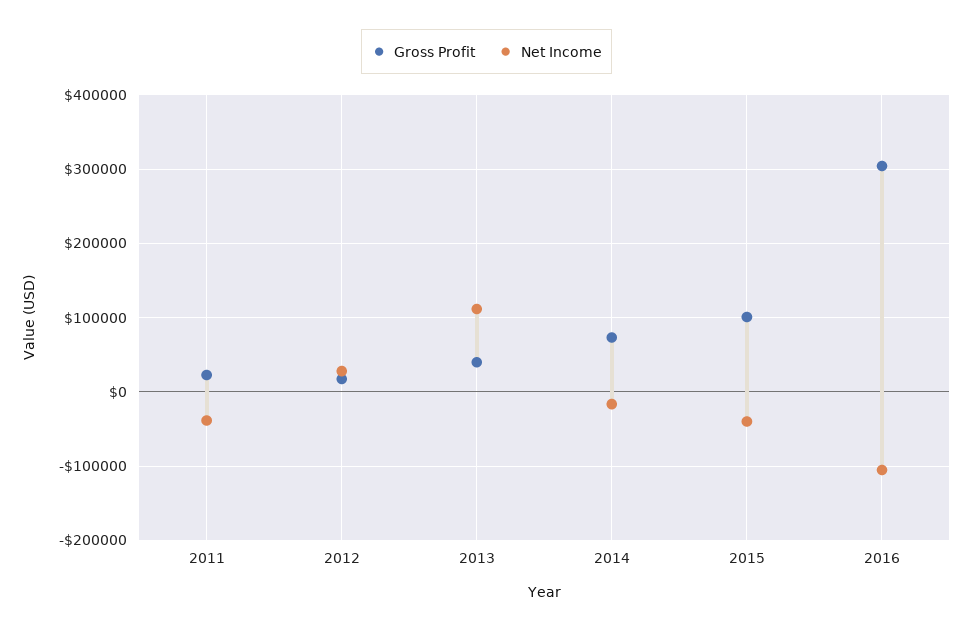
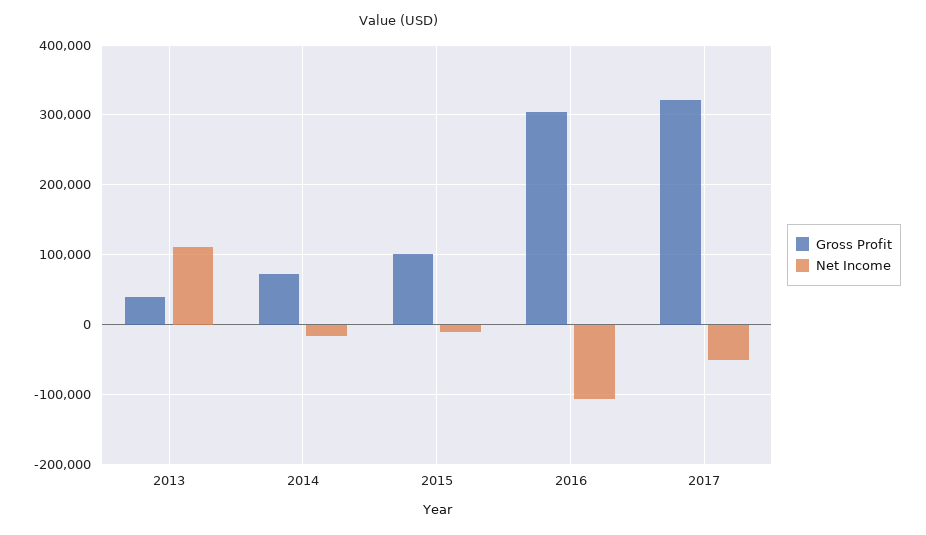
Gross Profit, 2011: 20000 -> none
Net Income, 2011: -40000 -> none
Gross Profit, 2012: 20000 -> none
Net Income, 2012: 30000 -> none
Net Income, 2015: -40000 -> -10000
Gross Profit, 2017: none -> 320000
Net Income, 2017: none -> -50000

